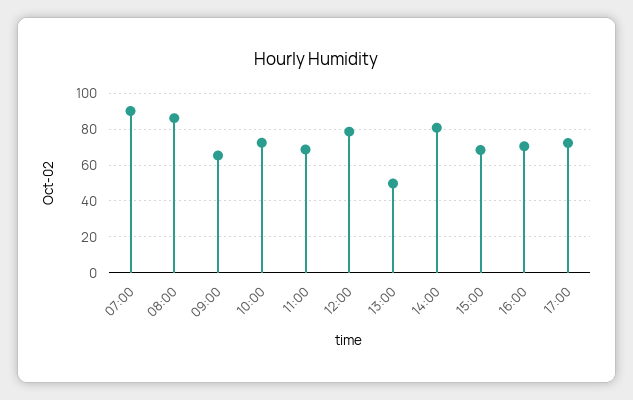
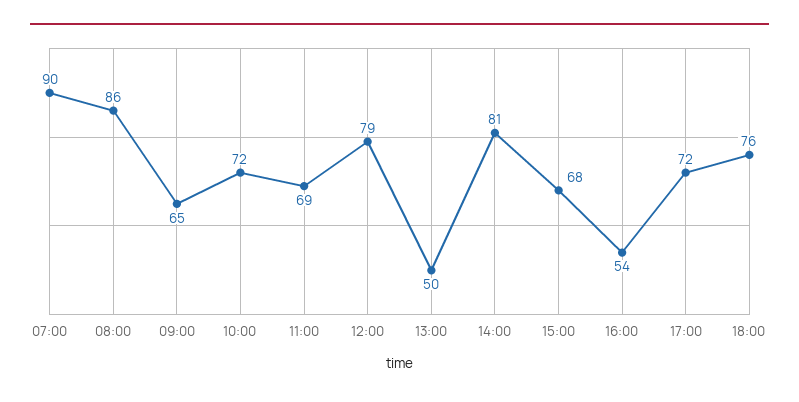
16:00: 70 -> 54
18:00: none -> 76

